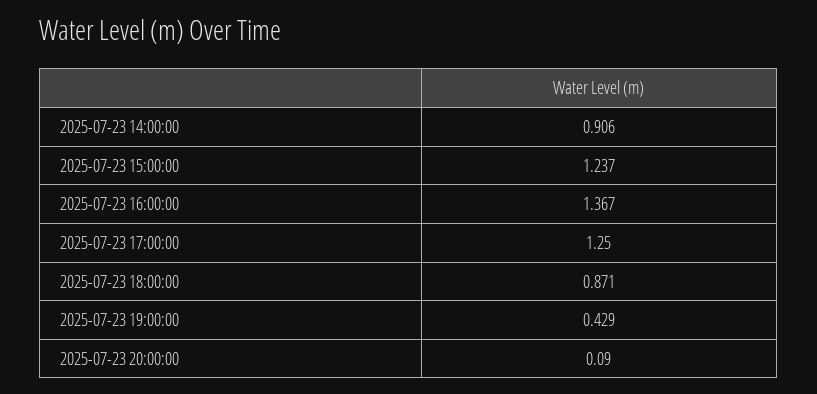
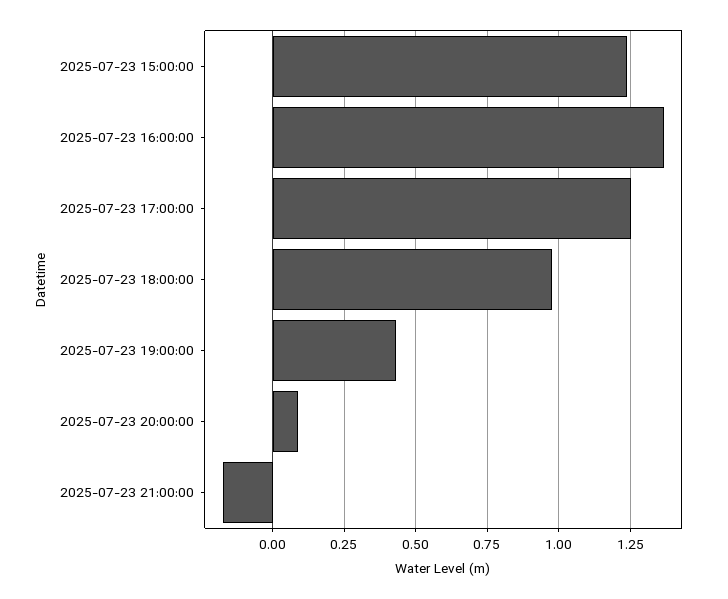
2025-07-23 14:00:00: 0.906 -> none
2025-07-23 18:00:00: 0.871 -> 0.975
2025-07-23 21:00:00: none -> -0.175

